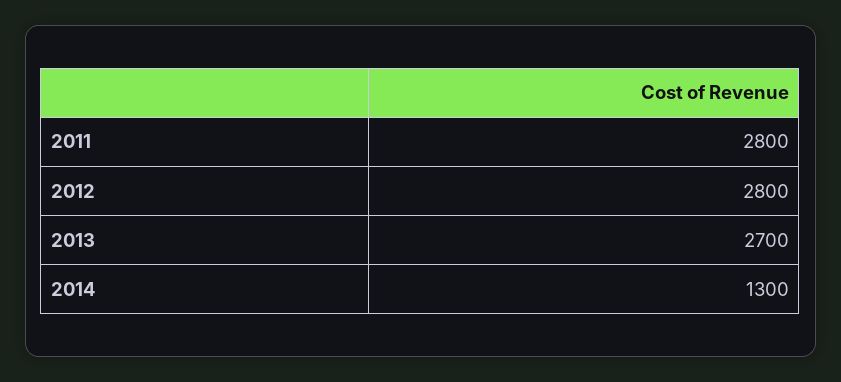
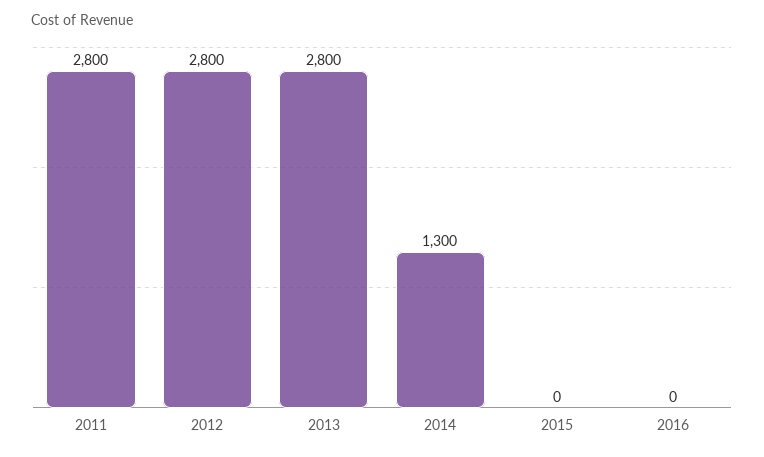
2013: 2700 -> 2800
2015: none -> 0
2016: none -> 0

